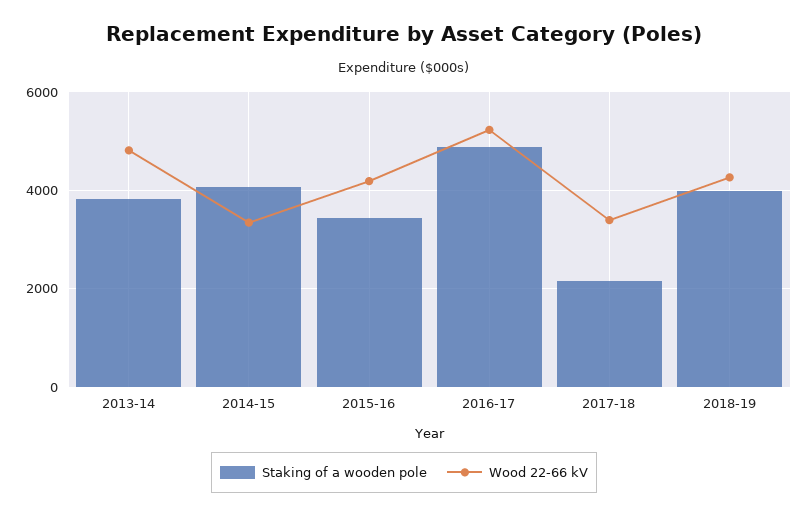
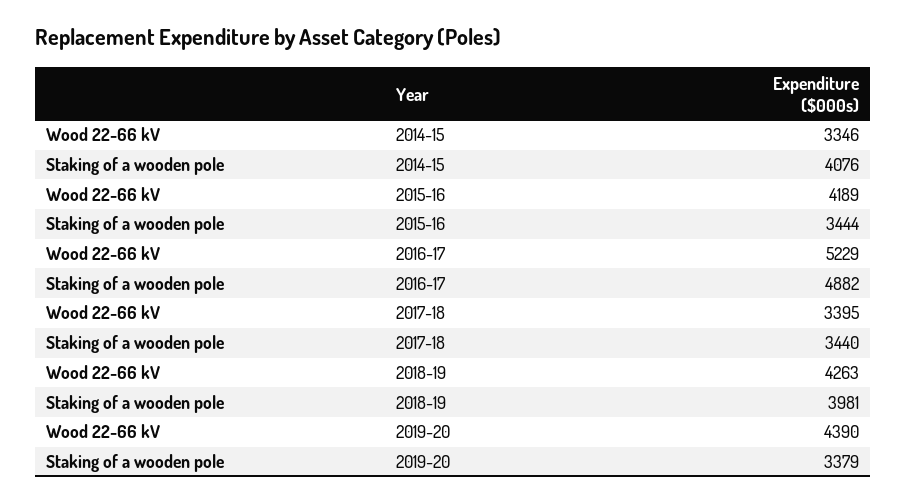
Staking of a wooden pole, 2013-14: 3800 -> none
Wood 22-66 kV, 2013-14: 4800 -> none
Staking of a wooden pole, 2017-18: 2200 -> 3440
Wood 22-66 kV, 2019-20: none -> 4390
Staking of a wooden pole, 2019-20: none -> 3379

